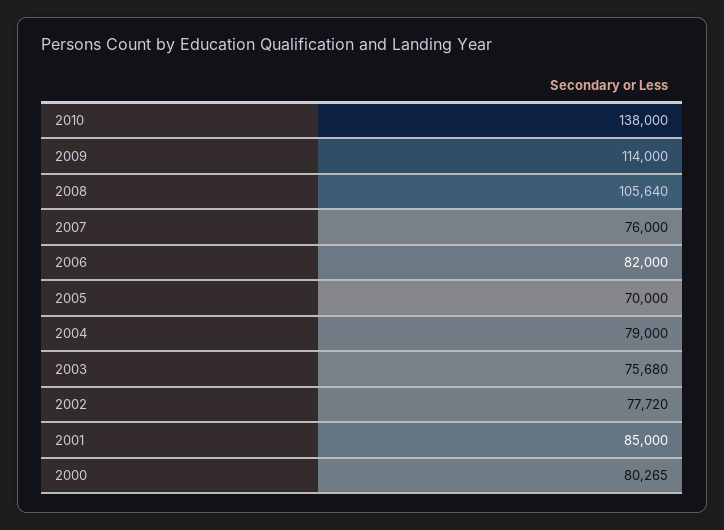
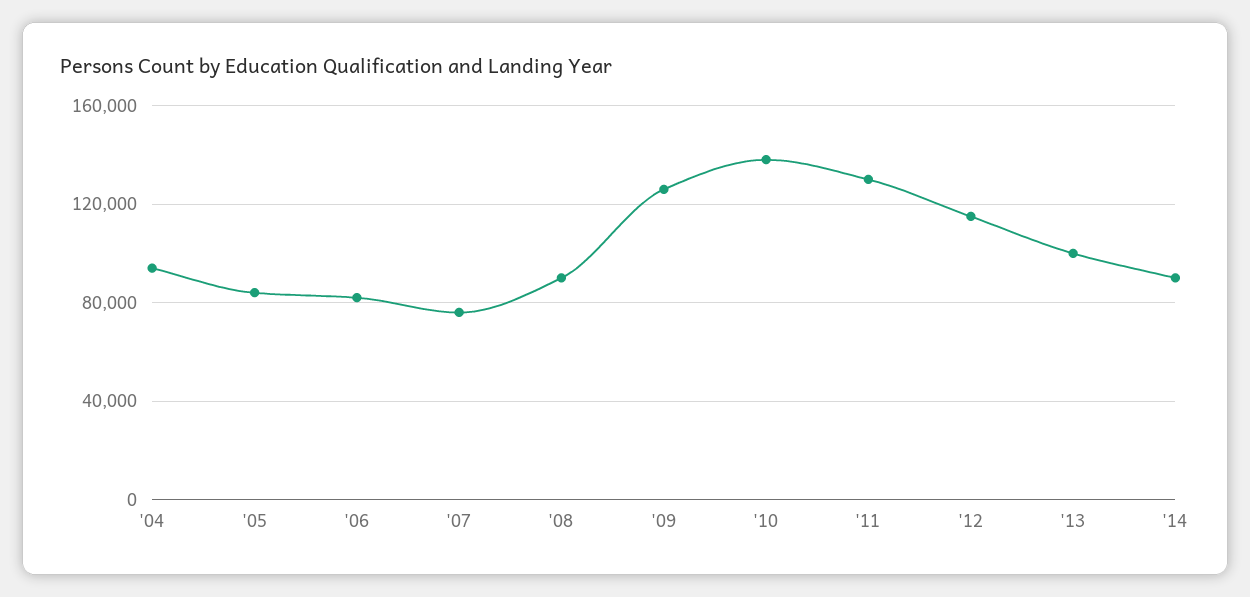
2009: 114000 -> 125000
2008: 105640 -> 90000
2005: 70000 -> 85000
2004: 79000 -> 95000
2003: 75680 -> none
2002: 77720 -> none
2001: 85000 -> none
2000: 80265 -> none
'11: none -> 130000
'12: none -> 115000
'13: none -> 100000
'14: none -> 90000

